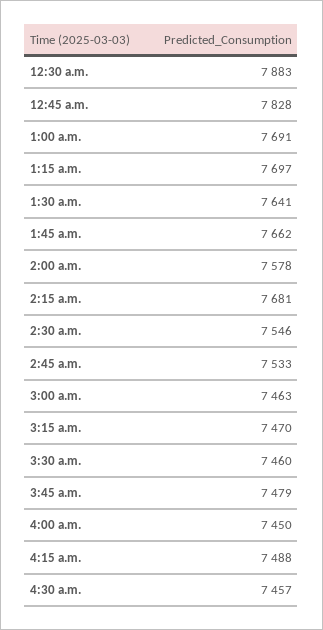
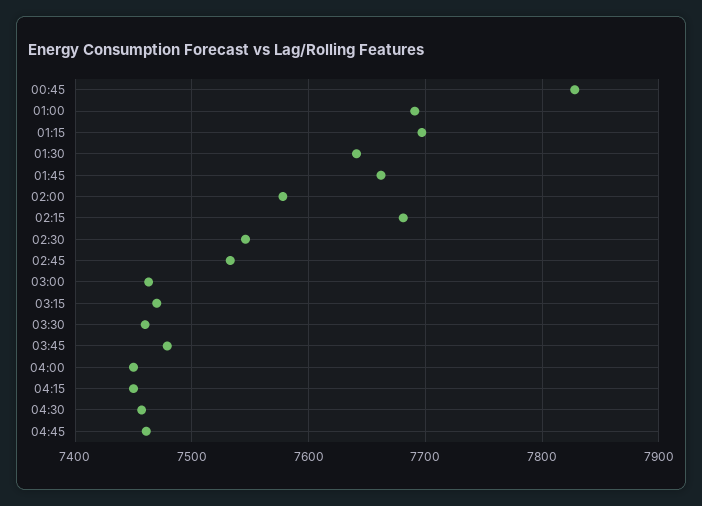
12:30 a.m.: 7883 -> none
4:15 a.m.: 7488 -> 7450
04:45: none -> 7460

